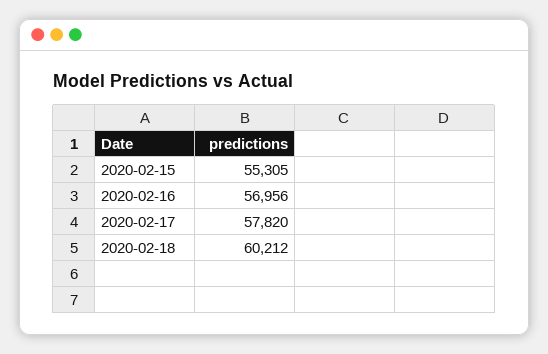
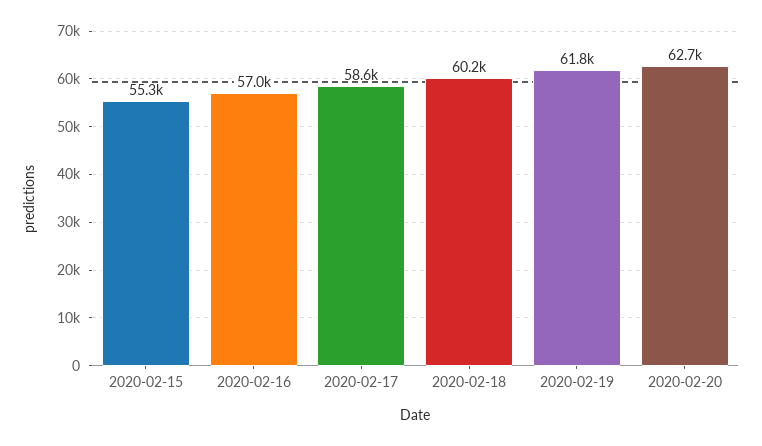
2020-02-17: 57820 -> 58600
2020-02-19: none -> 61800
2020-02-20: none -> 62700

